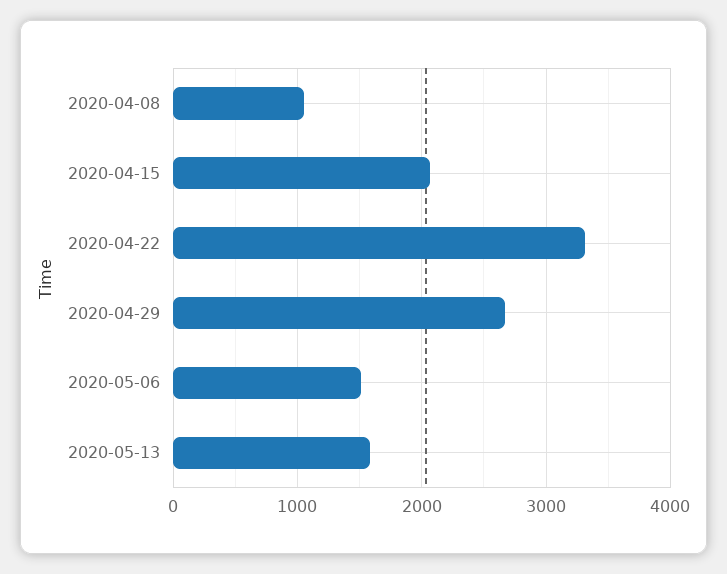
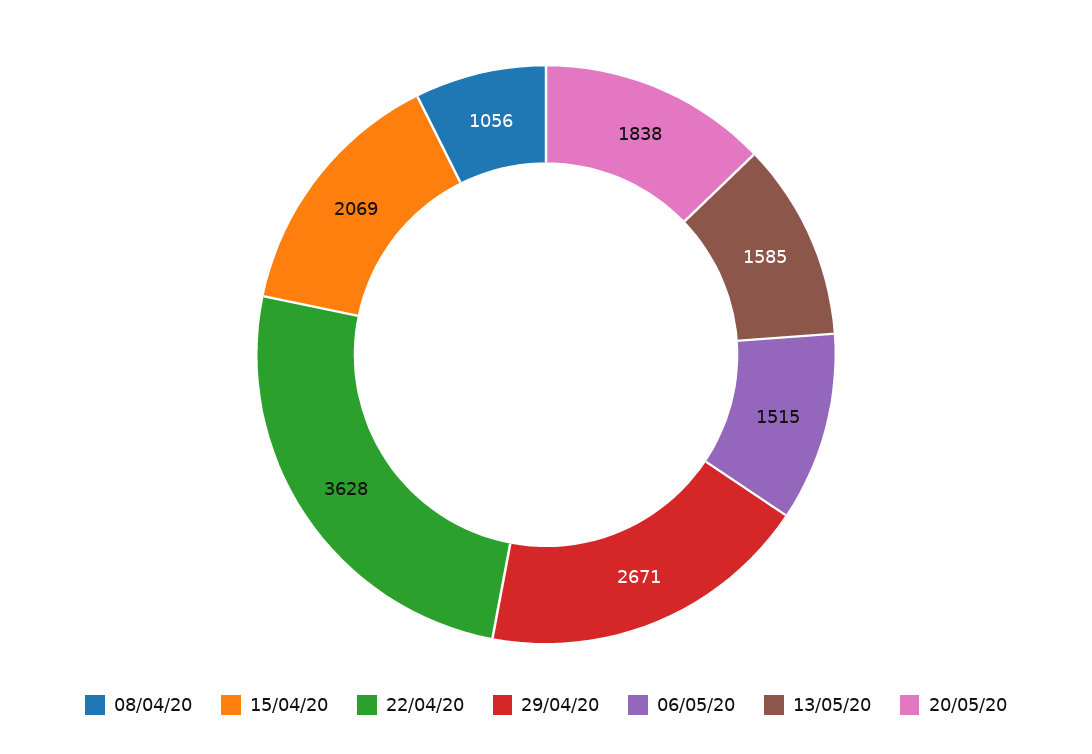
2020-04-22: 3300 -> 3628
20/05/20: none -> 1838

